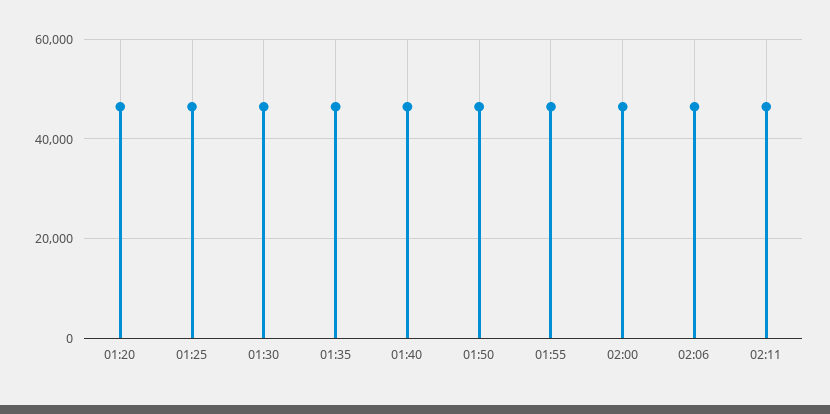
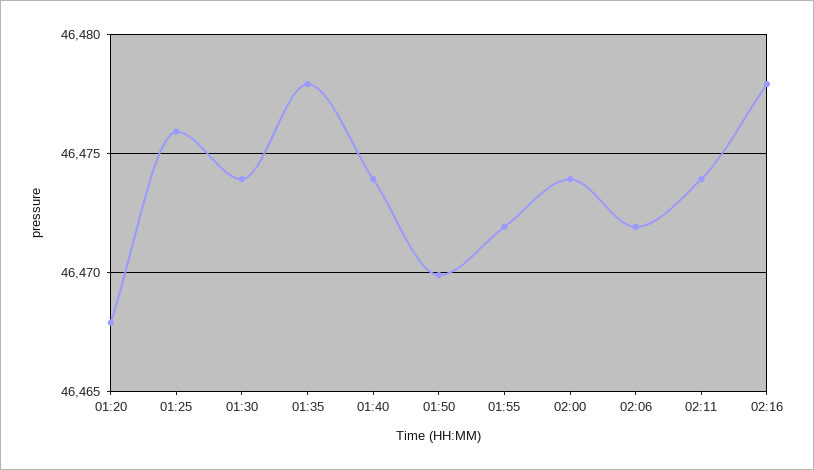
02:16: none -> 46478

